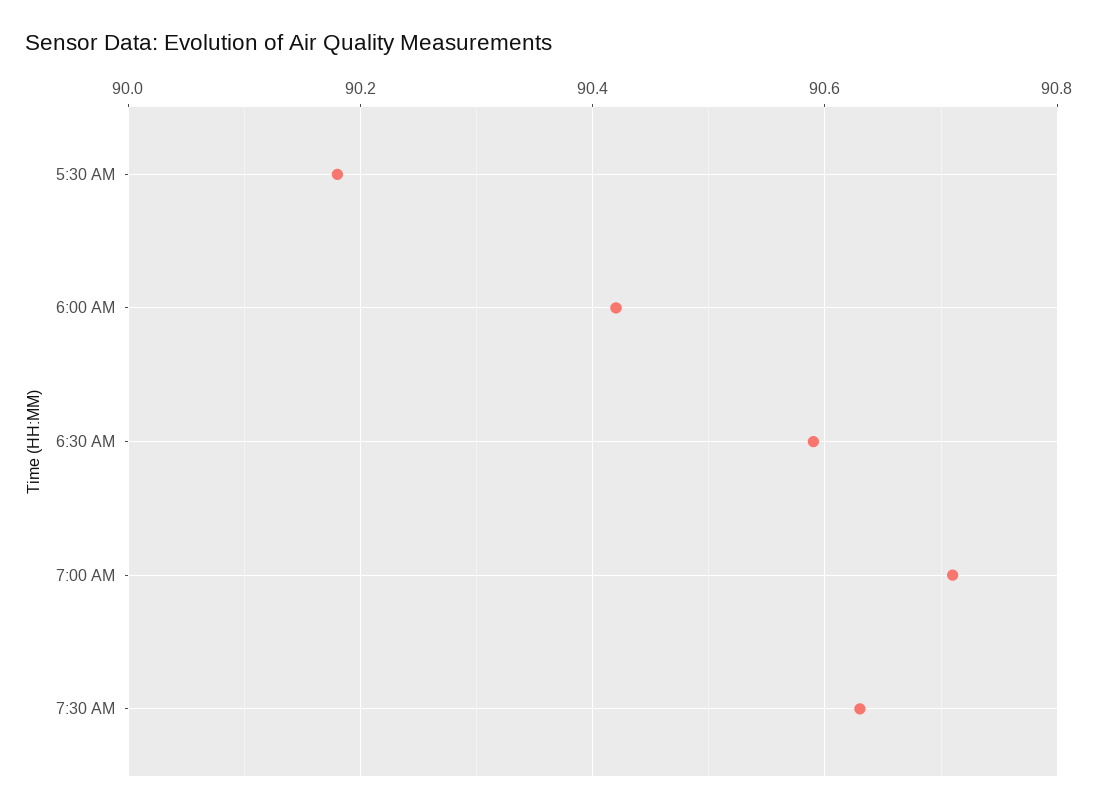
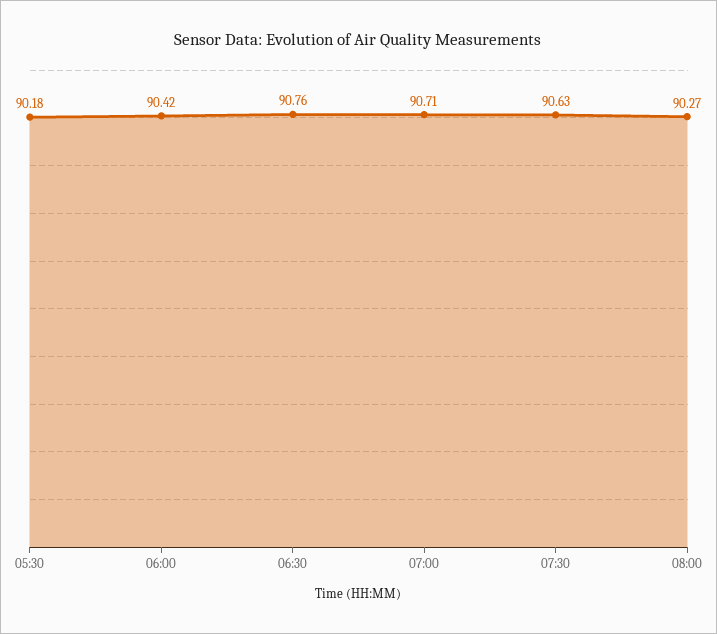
6:30 AM: 90.6 -> 90.76
08:00: none -> 90.27

